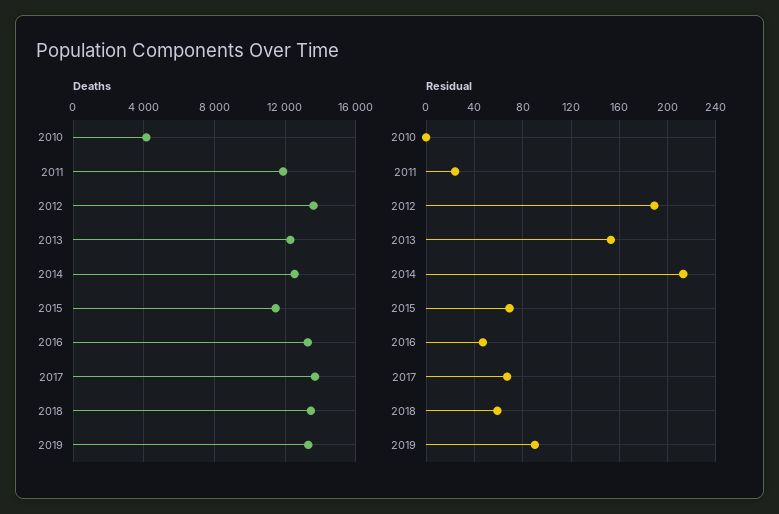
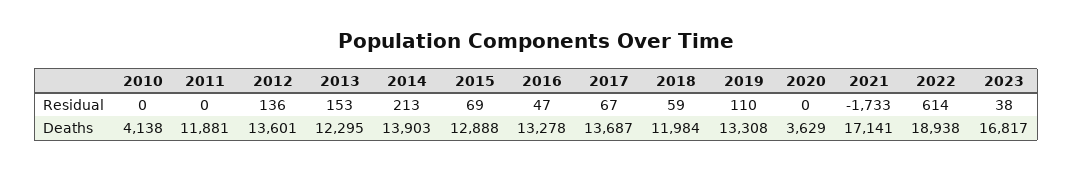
Deaths, 2014: 12500 -> 13903
Deaths, 2015: 11500 -> 12888
Deaths, 2018: 13500 -> 11984
Residual, 2011: 25 -> 0
Residual, 2012: 190 -> 136
Residual, 2019: 90 -> 110
Residual, 2020: none -> 0
Residual, 2021: none -> -1733
Residual, 2022: none -> 614
Residual, 2023: none -> 38
Deaths, 2020: none -> 3629
Deaths, 2021: none -> 17141
Deaths, 2022: none -> 18938
Deaths, 2023: none -> 16817

